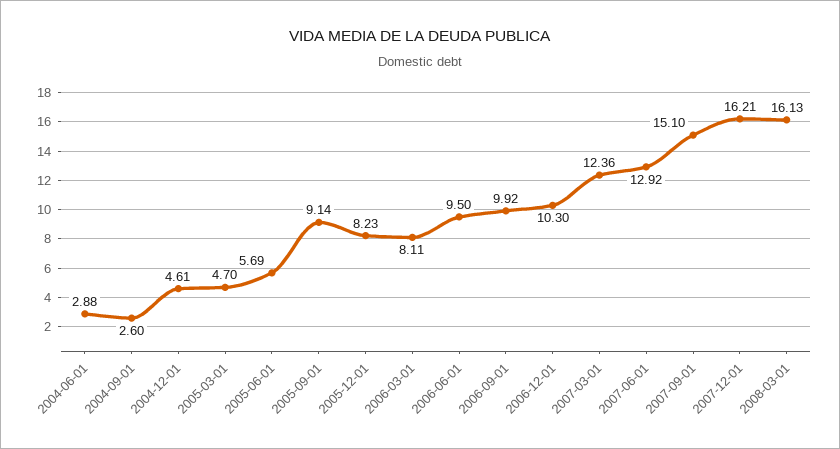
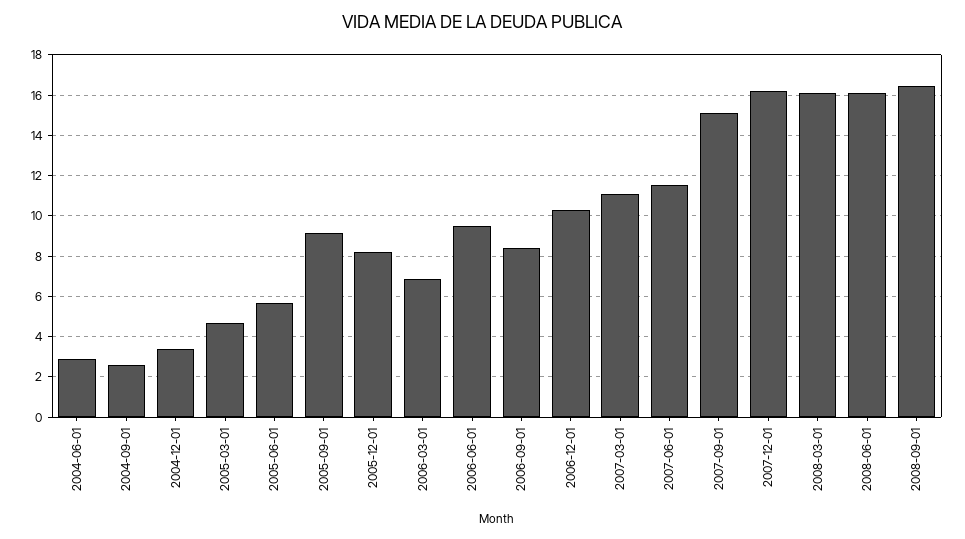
2004-12-01: 4.61 -> 3.5
2006-03-01: 8.11 -> 7
2006-09-01: 9.92 -> 8.5
2007-03-01: 12.36 -> 11
2007-06-01: 12.92 -> 11.5
2008-06-01: none -> 16
2008-09-01: none -> 16.5

